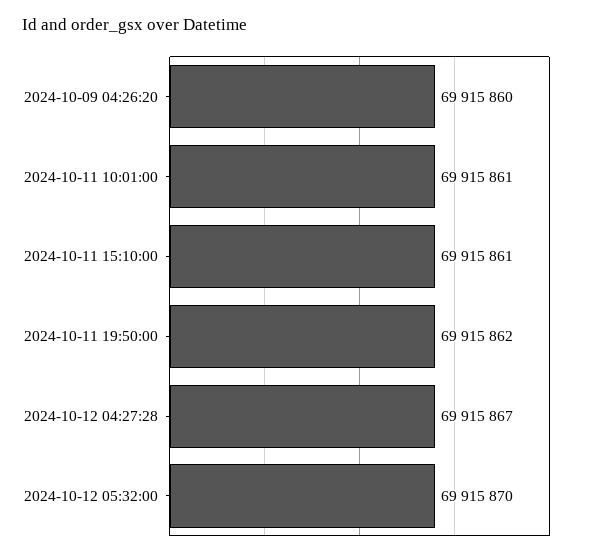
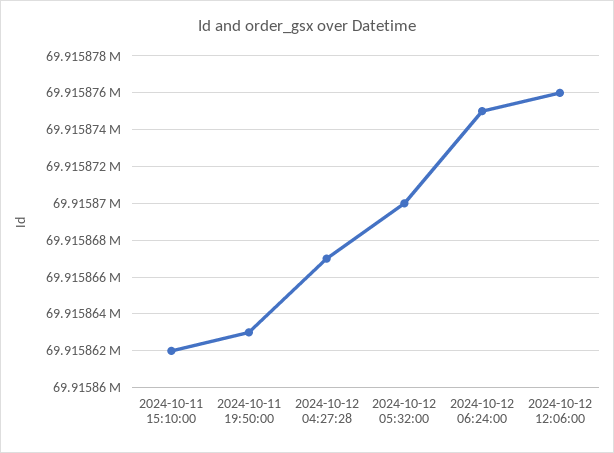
2024-10-09 04:26:20: 69915860 -> none
2024-10-11 10:01:00: 69915861 -> none
2024-10-11 15:10:00: 69915861 -> 69915862
2024-10-11 19:50:00: 69915862 -> 69915863
2024-10-12 06:24:00: none -> 69915875
2024-10-12 12:06:00: none -> 69915876

